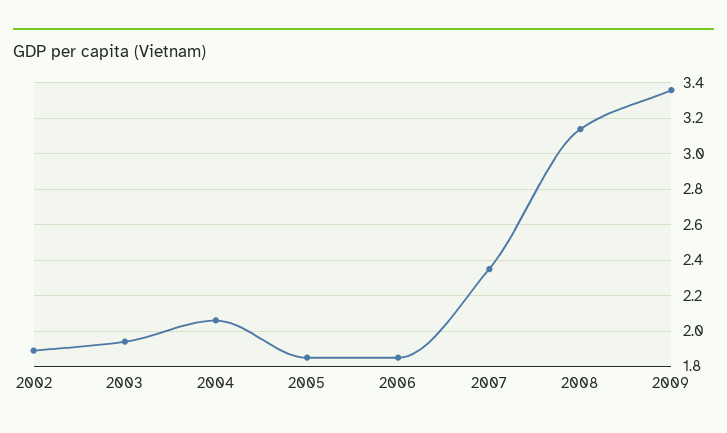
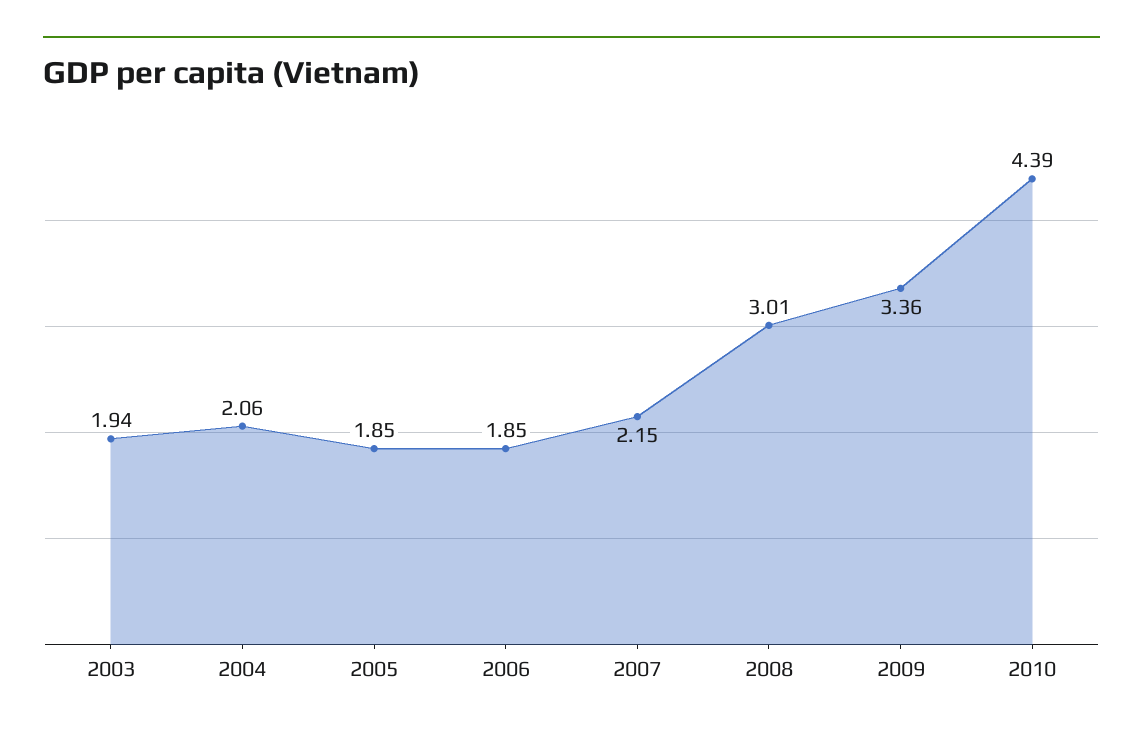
2002: 1.9 -> none
2007: 2.35 -> 2.15
2008: 3.15 -> 3.01
2010: none -> 4.39

